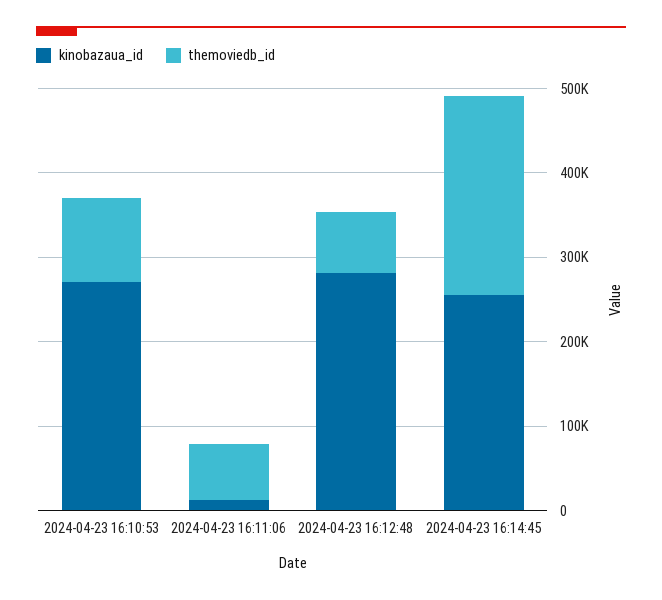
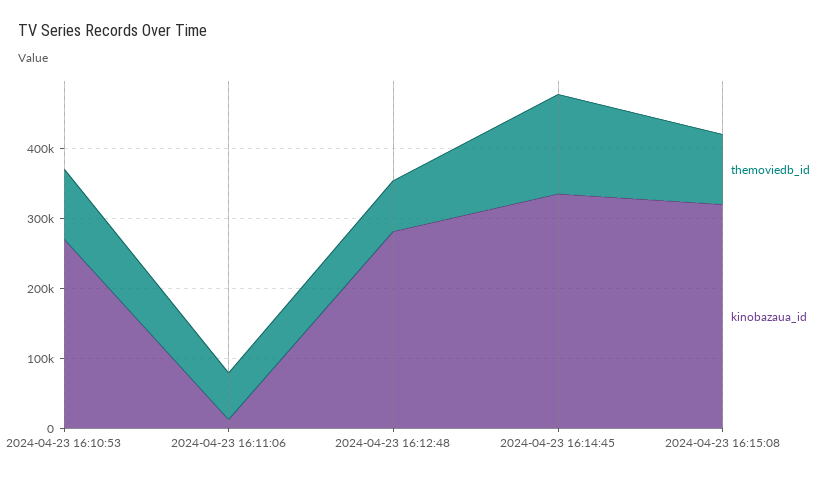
kinobazaua_id, 2024-04-23 16:14:45: 260000 -> 340000
themoviedb_id, 2024-04-23 16:14:45: 240000 -> 140000
themoviedb_id, 2024-04-23 16:15:08: none -> 100000
kinobazaua_id, 2024-04-23 16:15:08: none -> 320000

